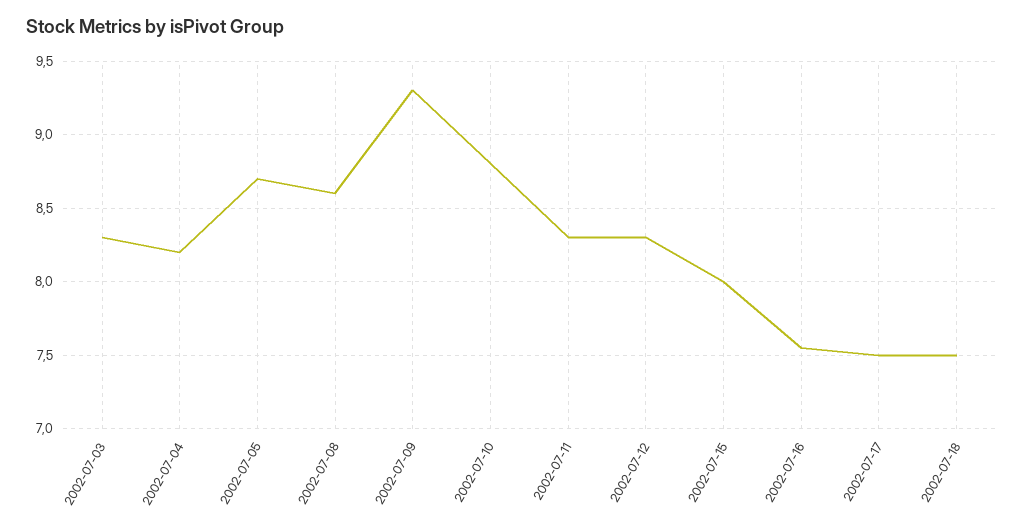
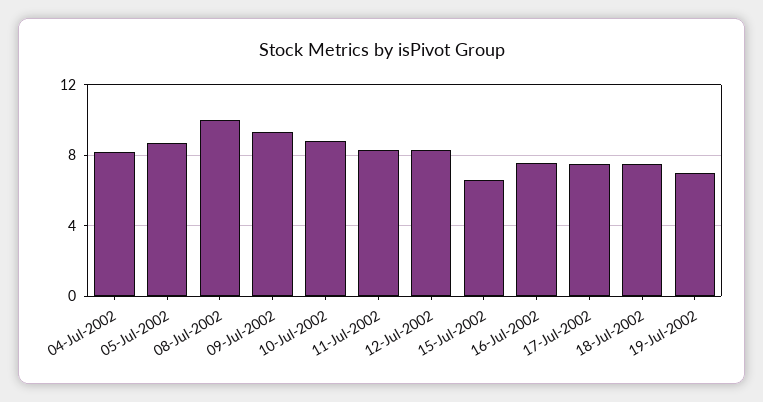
2002-07-03: 8.3 -> none
2002-07-08: 8.6 -> 10
2002-07-15: 8 -> 6.5
19-Jul-2002: none -> 7

